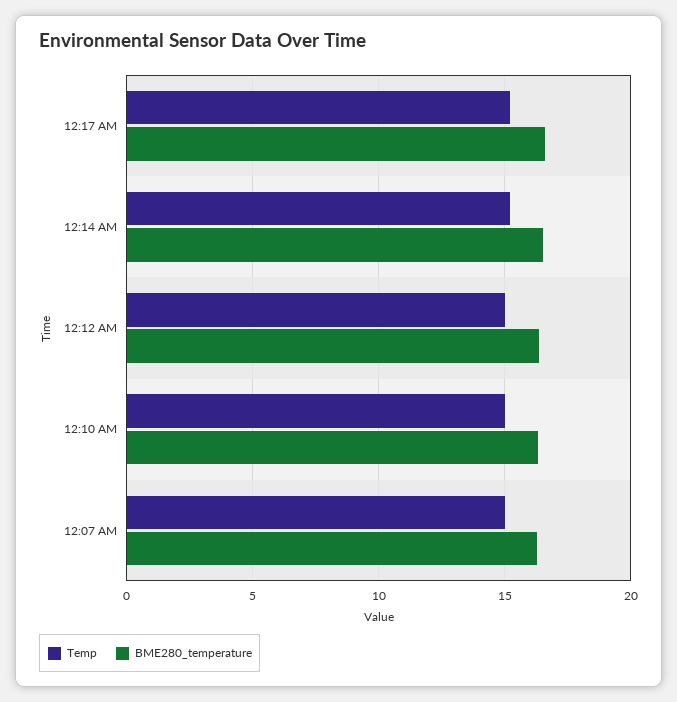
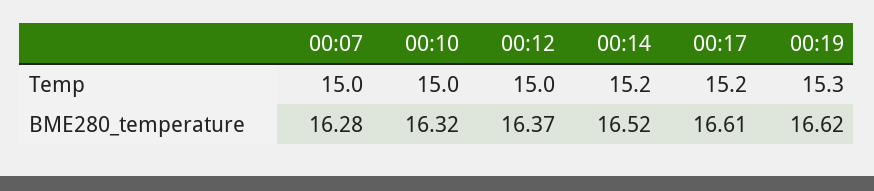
Temp, 00:19: none -> 15.3
BME280_temperature, 00:19: none -> 16.62

